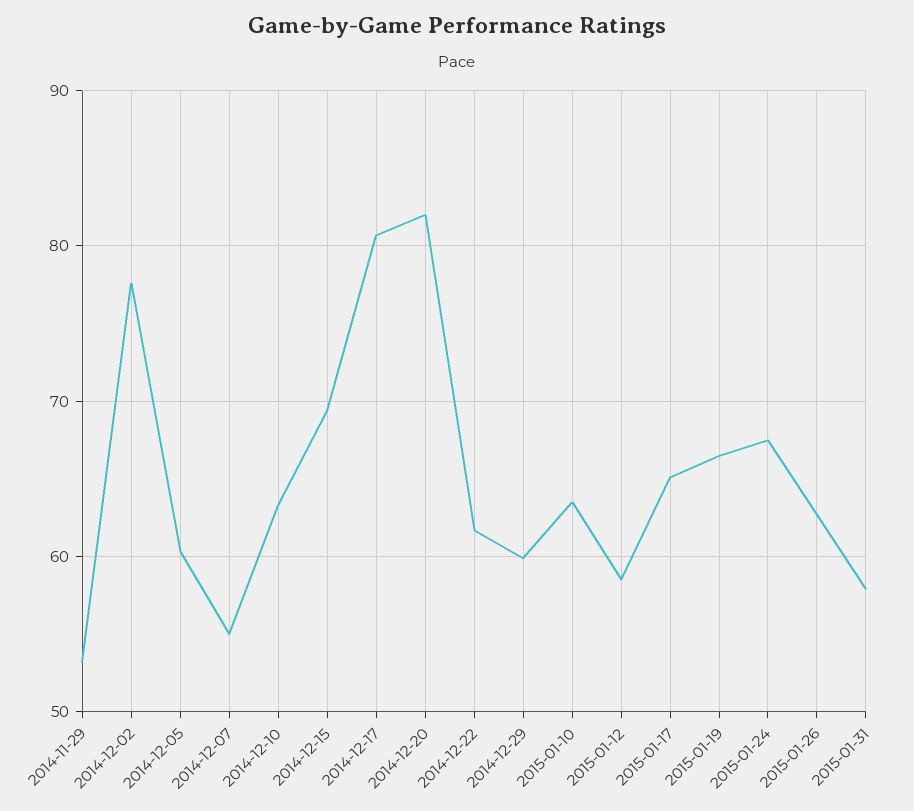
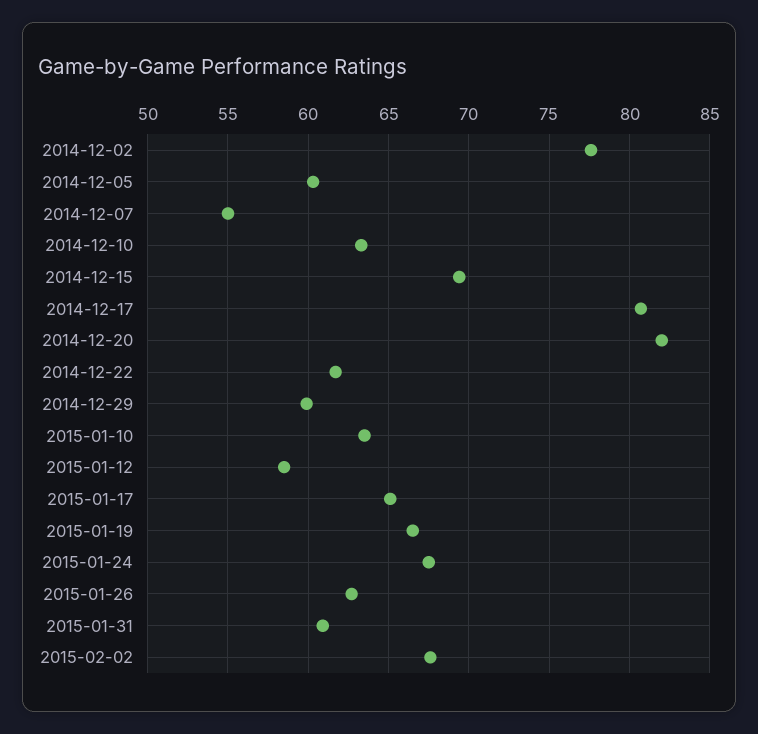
2014-11-29: 53 -> none
2015-01-31: 58 -> 61
2015-02-02: none -> 67.5

